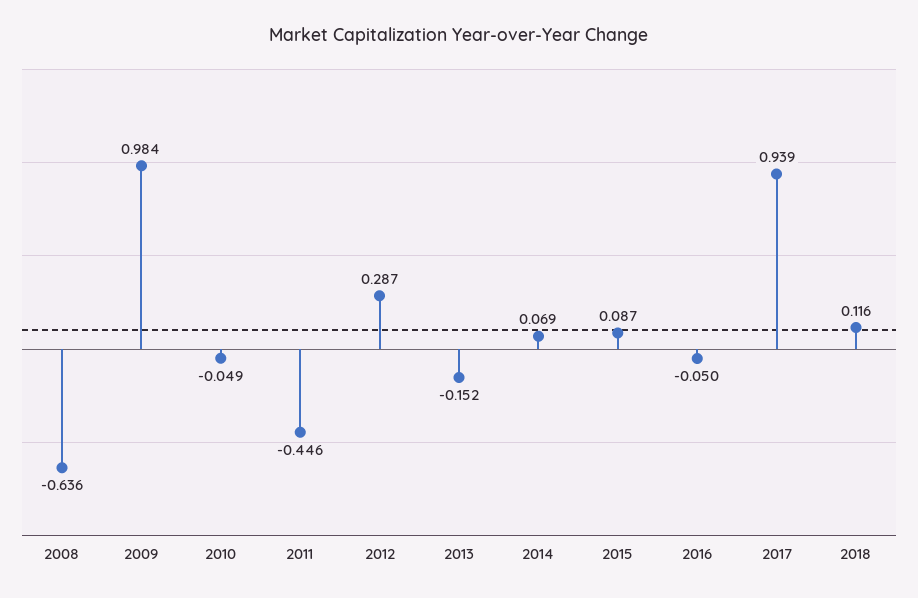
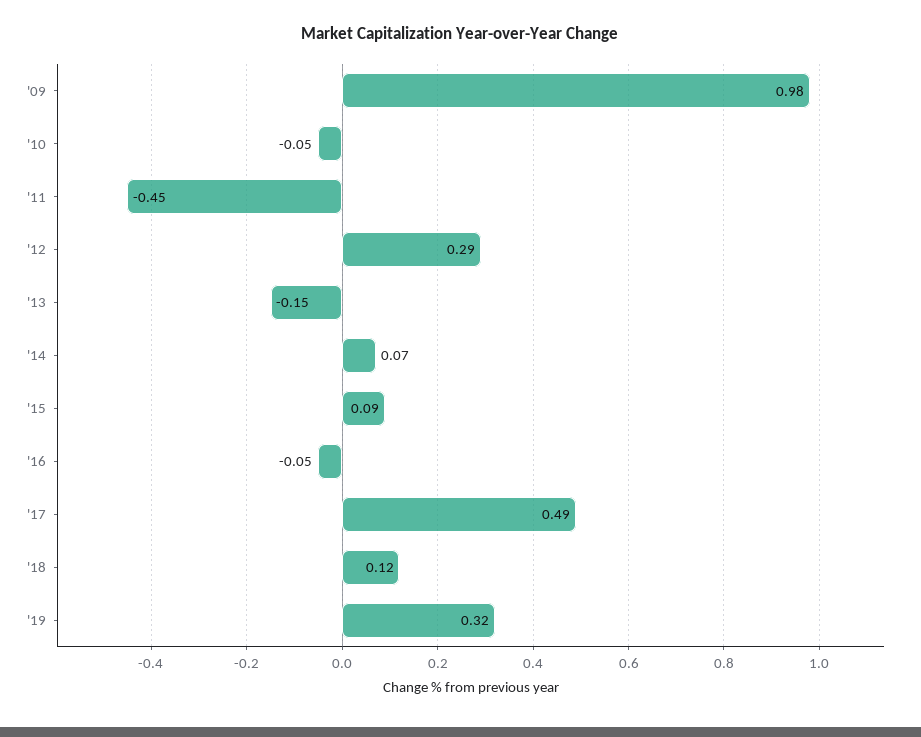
2008: -0.636 -> none
2017: 0.939 -> 0.49
'19: none -> 0.32

